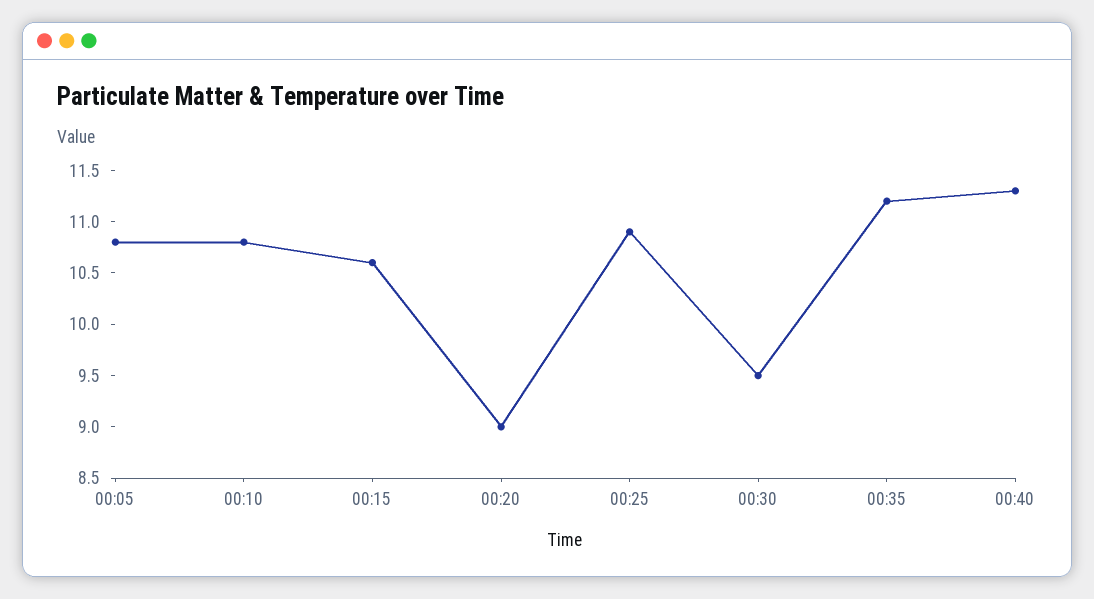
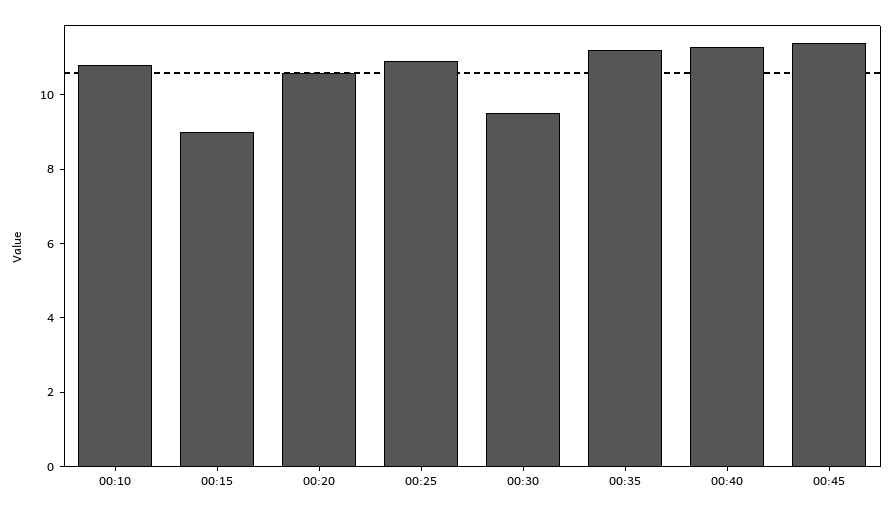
00:05: 10.8 -> none
00:15: 10.6 -> 9
00:20: 9 -> 10.5
00:45: none -> 11.5

